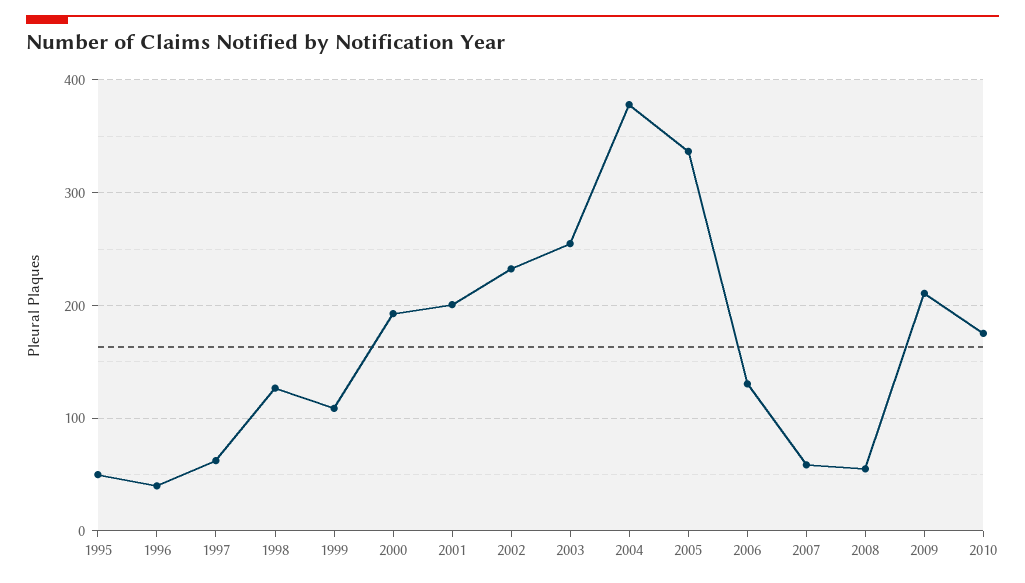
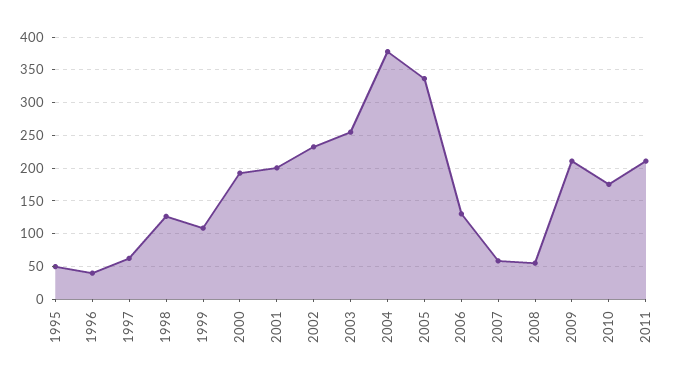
2011: none -> 210

